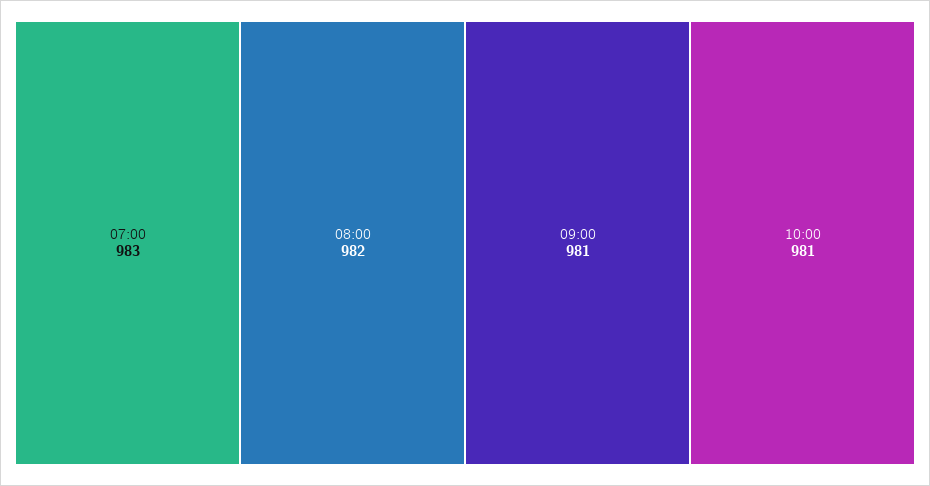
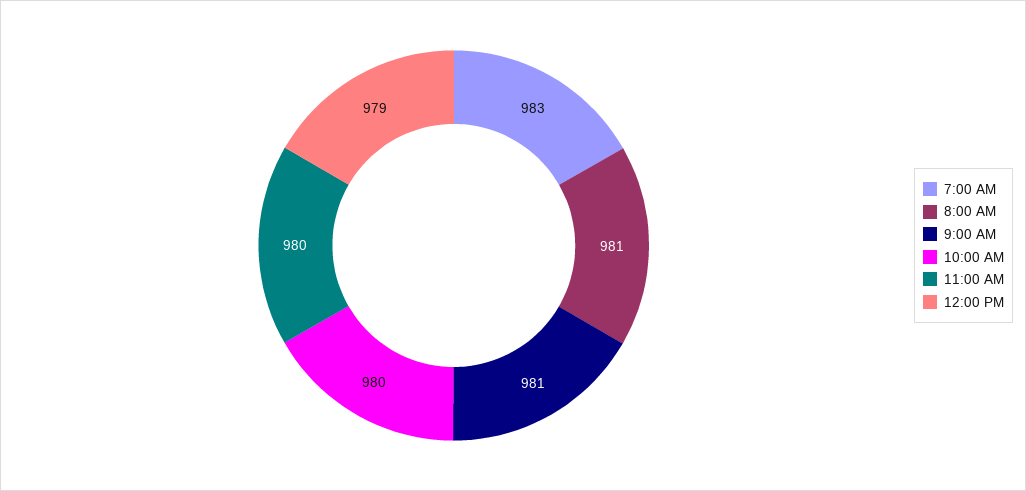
08:00: 982 -> 981
10:00: 981 -> 980
11:00 AM: none -> 980
12:00 PM: none -> 979

